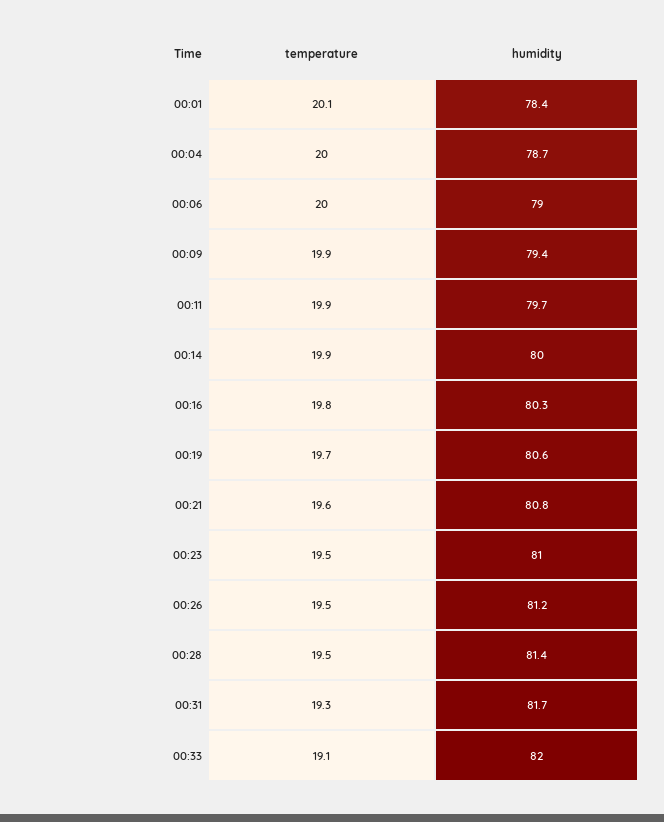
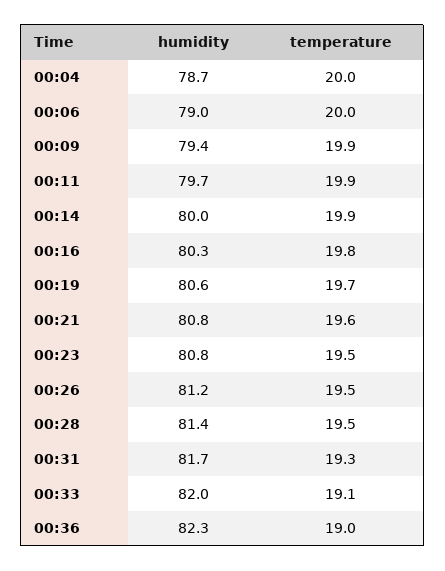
temperature, 00:01: 20.1 -> none
humidity, 00:01: 78.4 -> none
humidity, 00:23: 81 -> 80.8
humidity, 00:36: none -> 82.3
temperature, 00:36: none -> 19

